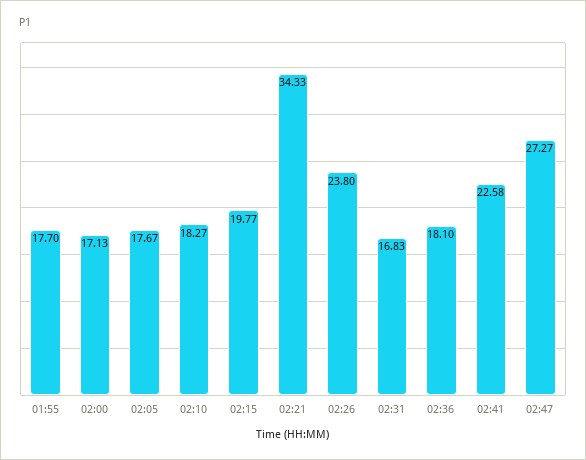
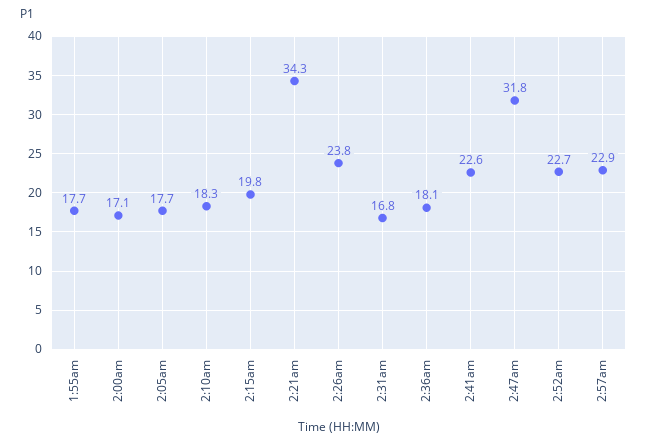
02:47: 27.27 -> 31.8
2:52am: none -> 22.7
2:57am: none -> 22.9

